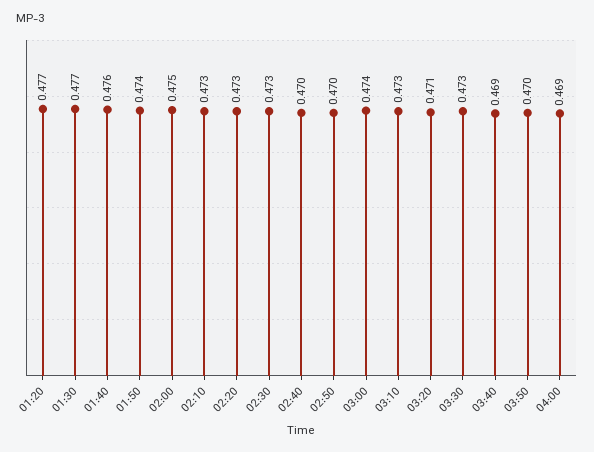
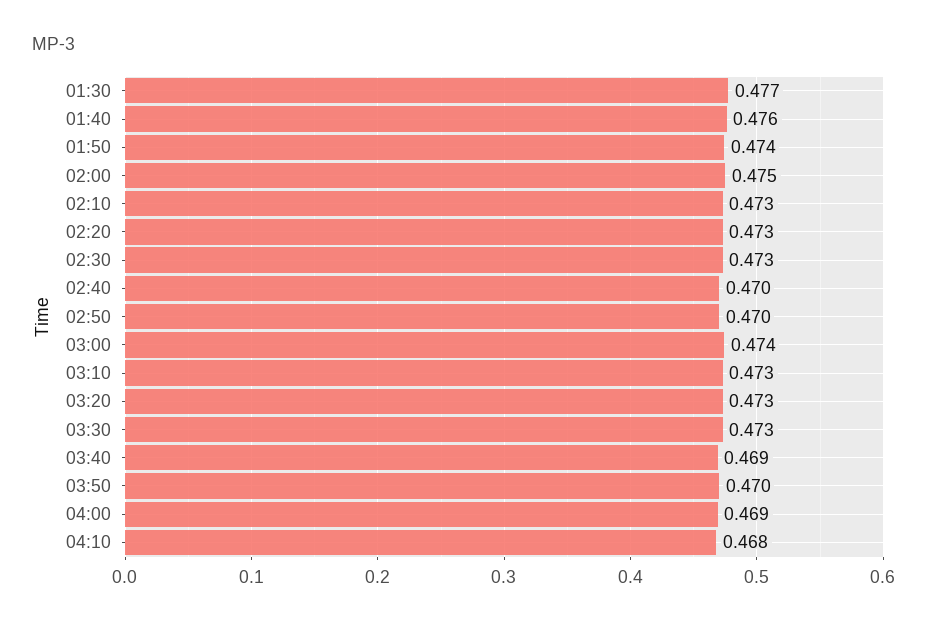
01:20: 0.477 -> none
03:20: 0.471 -> 0.473
04:10: none -> 0.468

